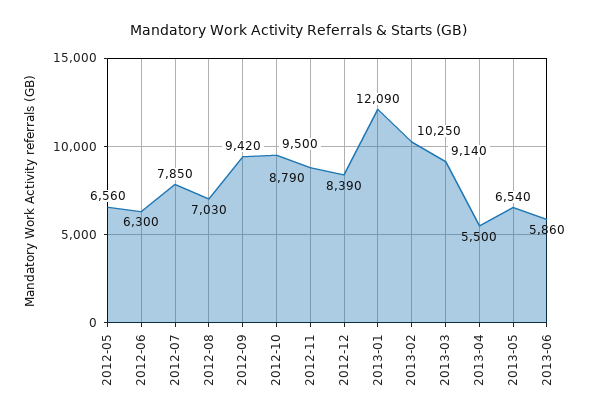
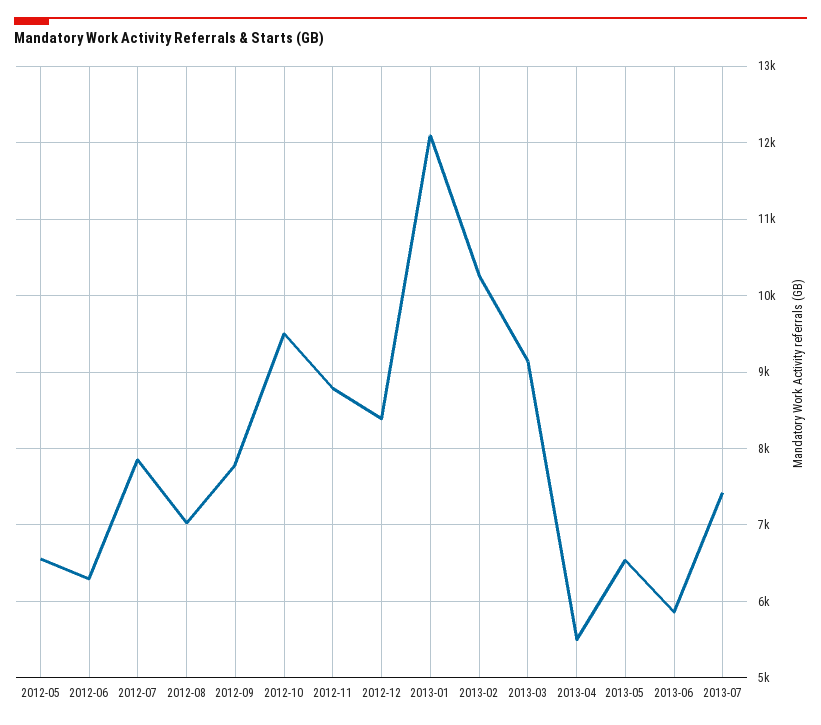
2012-09: 9420 -> 7800
2013-07: none -> 7400

